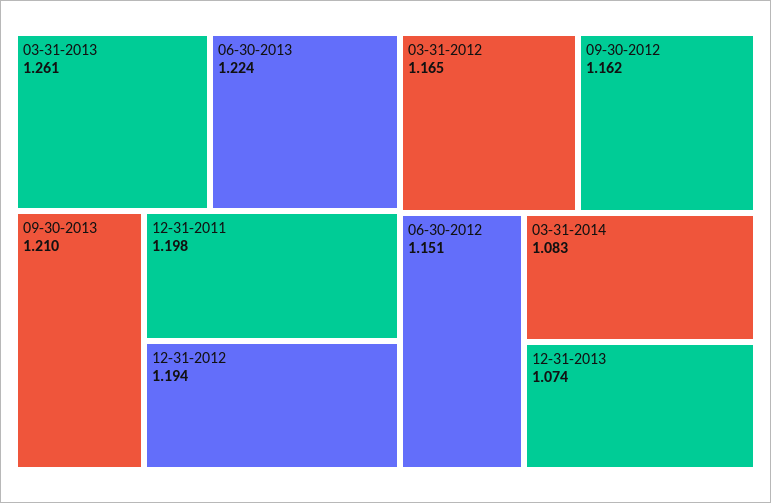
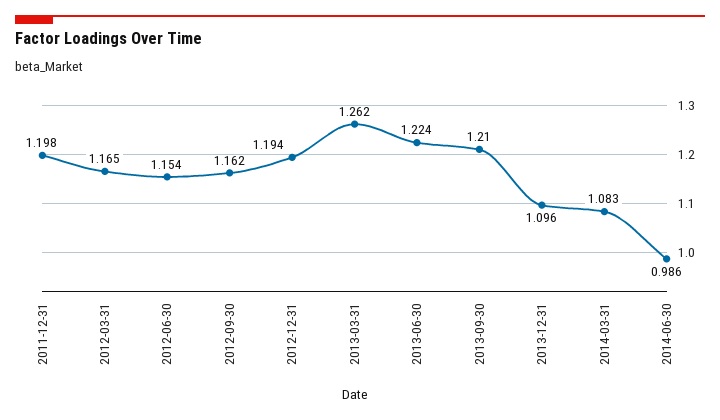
03-31-2013: 1.261 -> 1.262
06-30-2012: 1.151 -> 1.154
12-31-2013: 1.074 -> 1.096
2014-06-30: none -> 0.986

